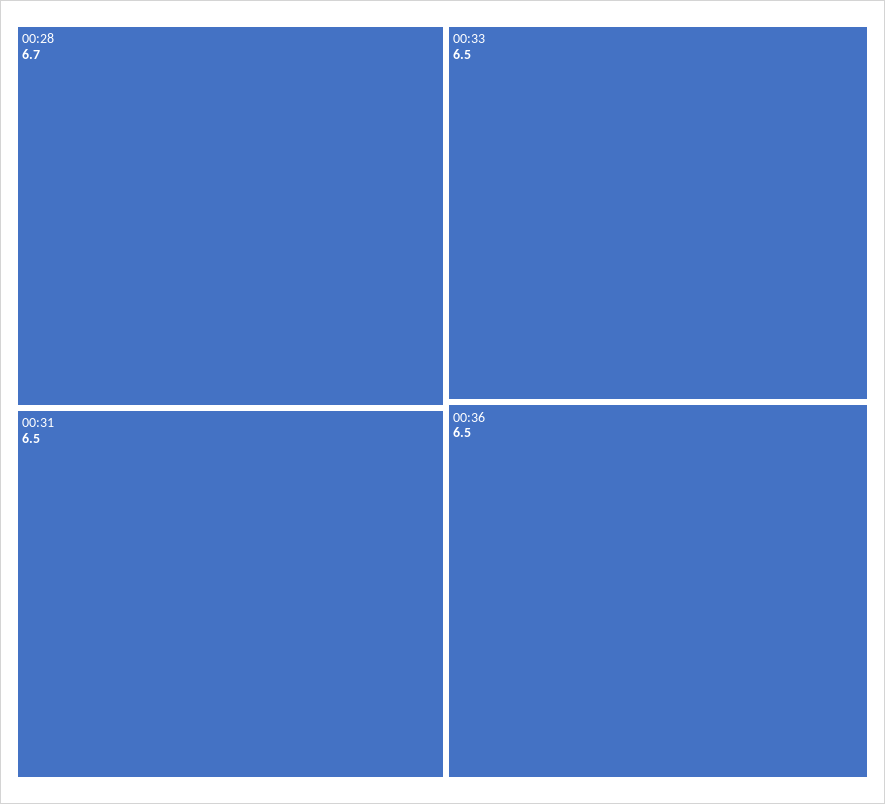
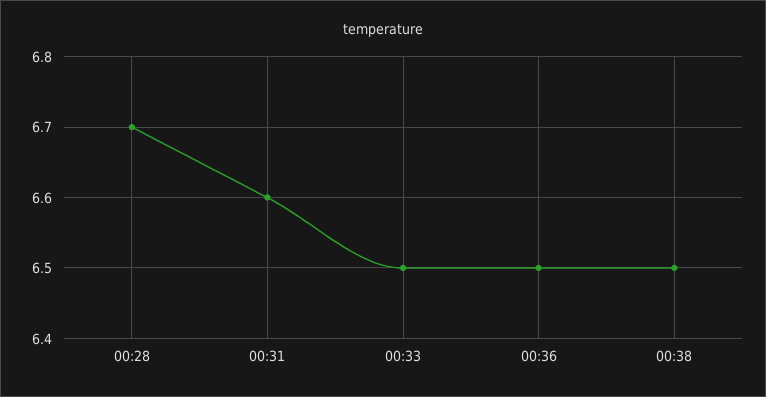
00:31: 6.5 -> 6.6
00:38: none -> 6.5

